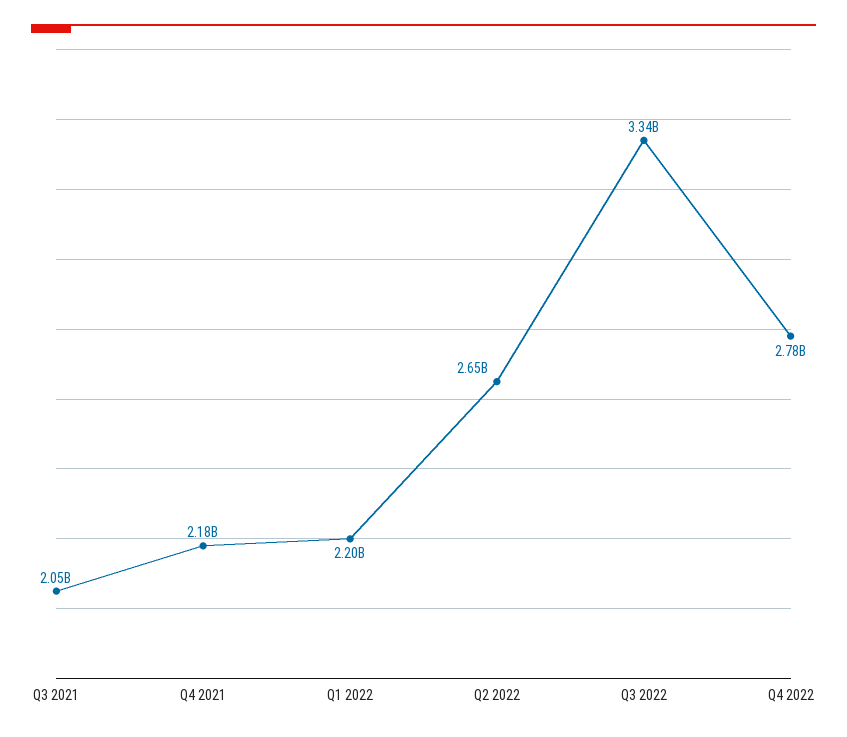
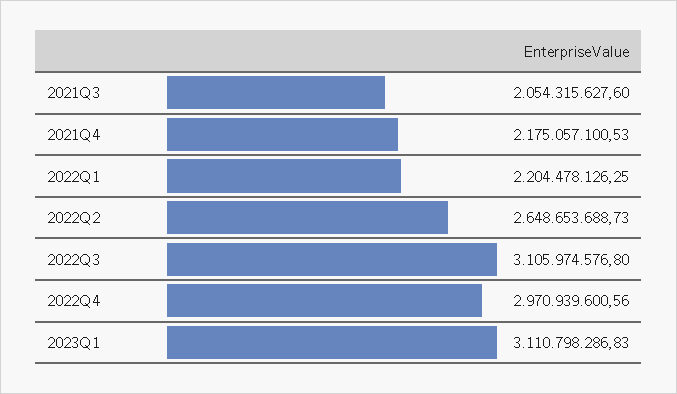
Q3 2022: 3340000000 -> 3105974576.8
Q4 2022: 2780000000 -> 2970939600.56
2023Q1: none -> 3110798286.83

